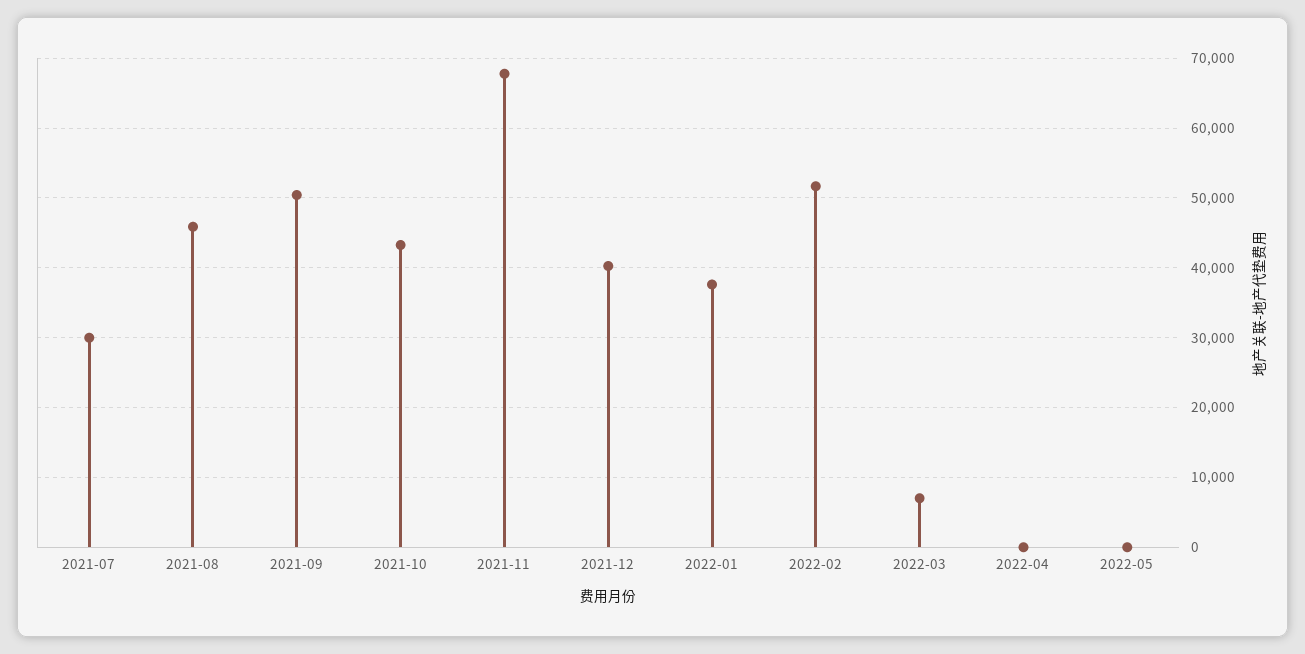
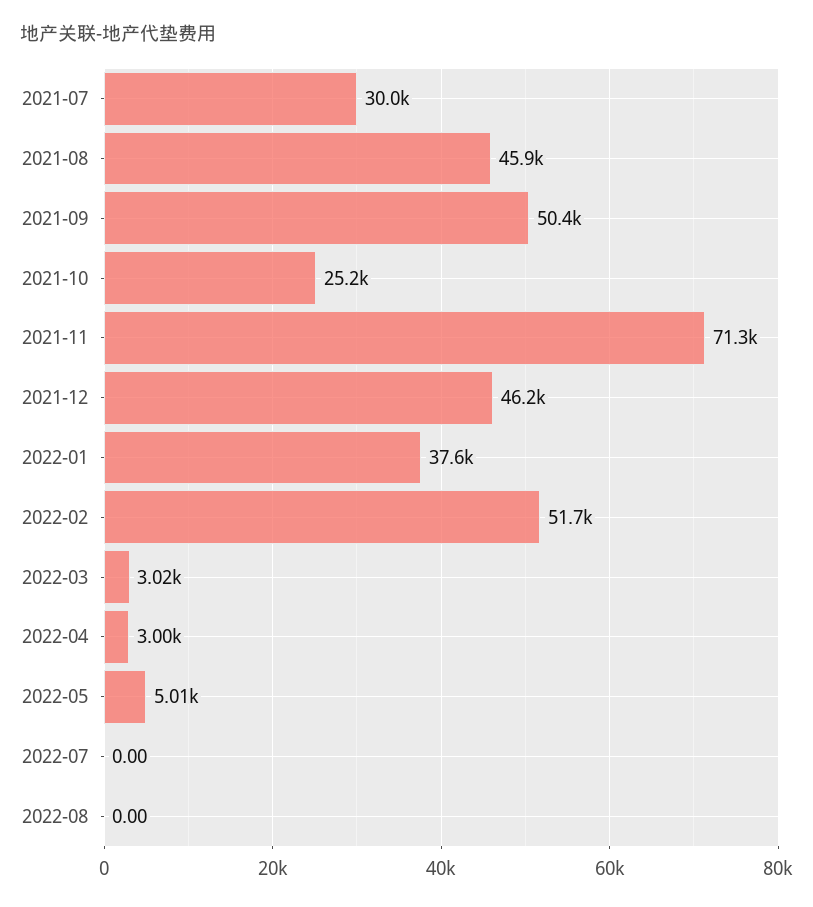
2021-10: 43000 -> 25200
2021-11: 68000 -> 71300
2021-12: 40000 -> 46200
2022-03: 7000 -> 3020
2022-04: 0 -> 3000
2022-05: 0 -> 5010
2022-07: none -> 0
2022-08: none -> 0

